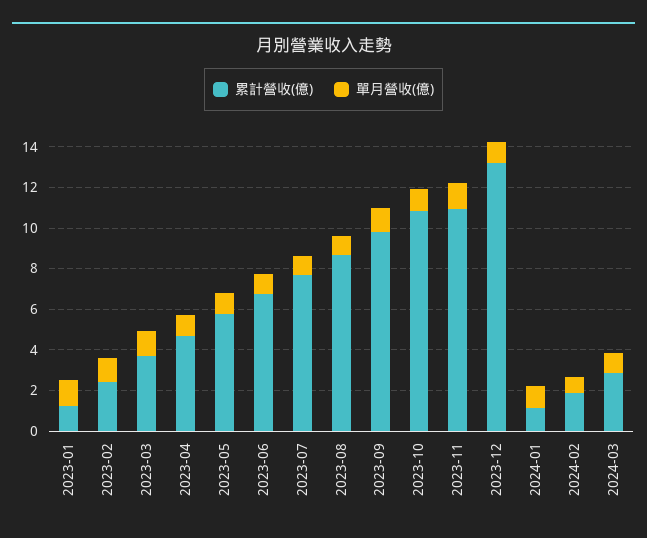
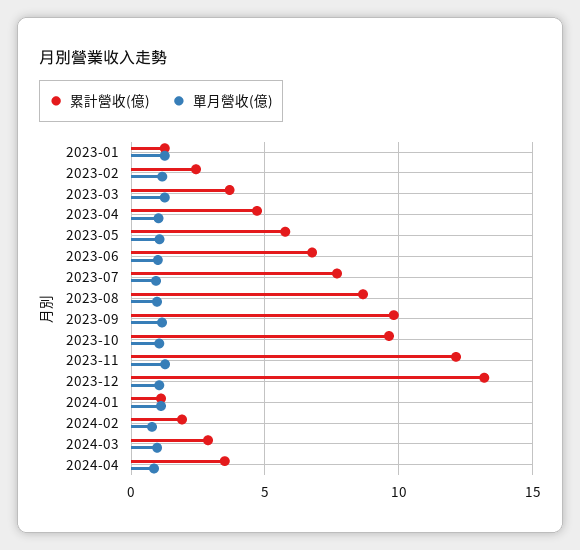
累計營收(億), 2023-10: 11 -> 9.5
累計營收(億), 2023-11: 11 -> 12
累計營收(億), 2024-04: none -> 3.5
單月營收(億), 2024-04: none -> 1

